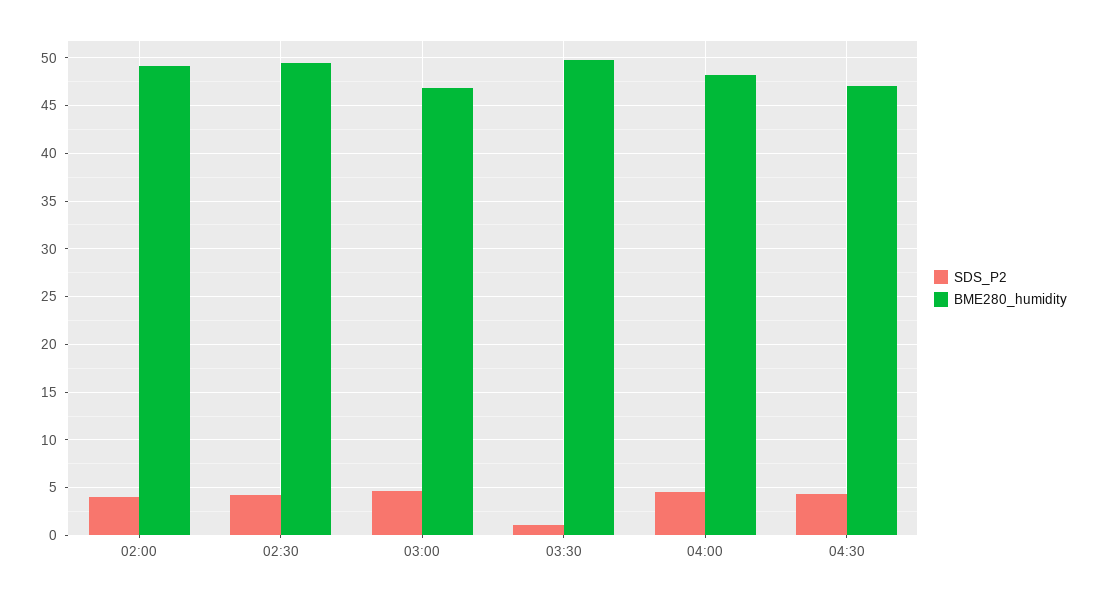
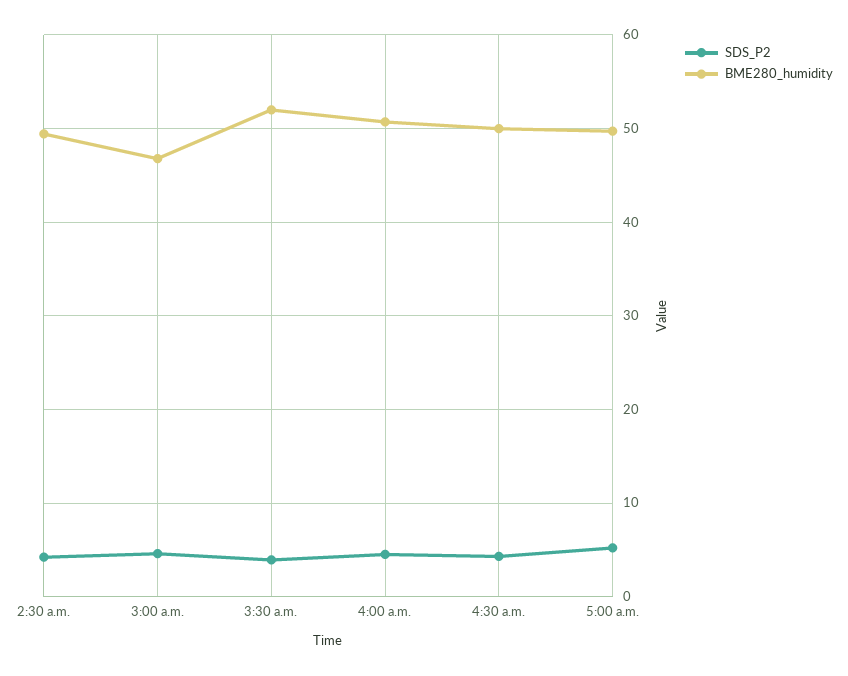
SDS_P2, 02:00: 4 -> none
BME280_humidity, 02:00: 49 -> none
SDS_P2, 03:30: 1 -> 4
BME280_humidity, 03:30: 50 -> 52
BME280_humidity, 04:00: 48 -> 51
BME280_humidity, 04:30: 47 -> 50
SDS_P2, 5:00 a.m.: none -> 5
BME280_humidity, 5:00 a.m.: none -> 50

